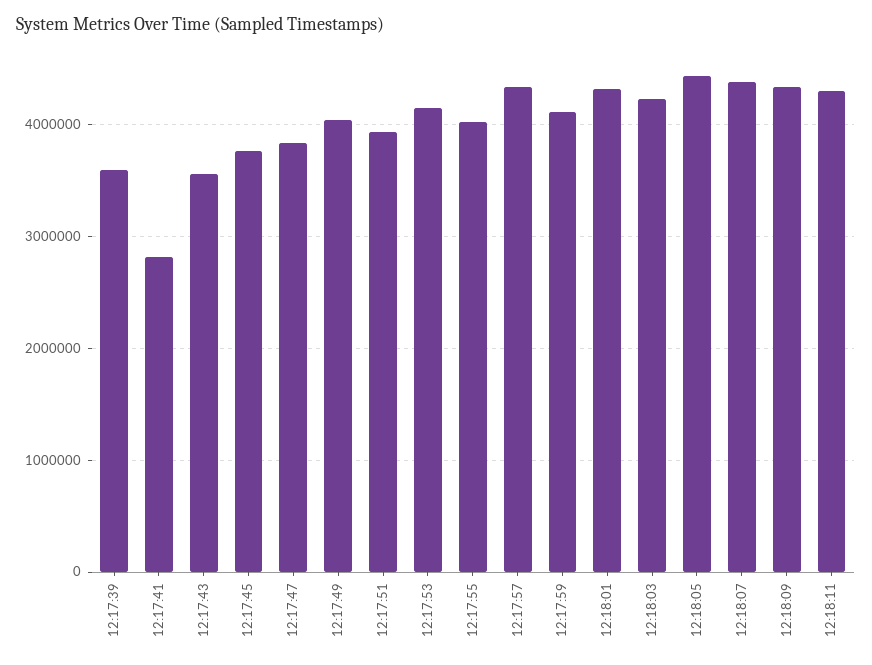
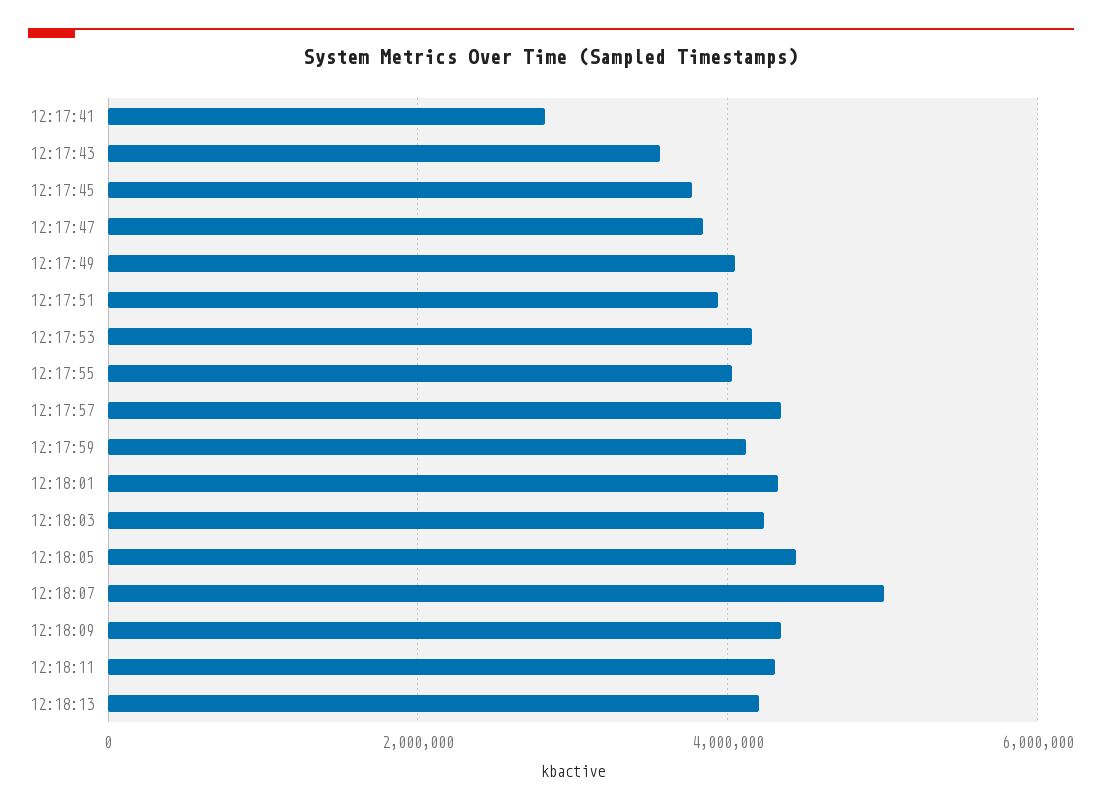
12:17:39: 3600000 -> none
12:18:07: 4400000 -> 5000000
12:18:13: none -> 4200000

